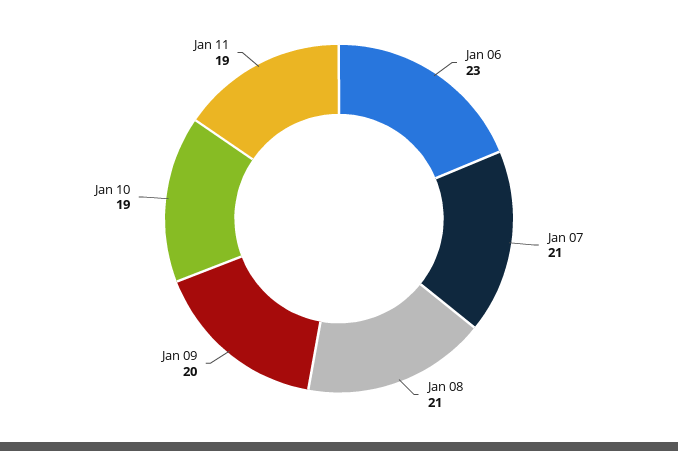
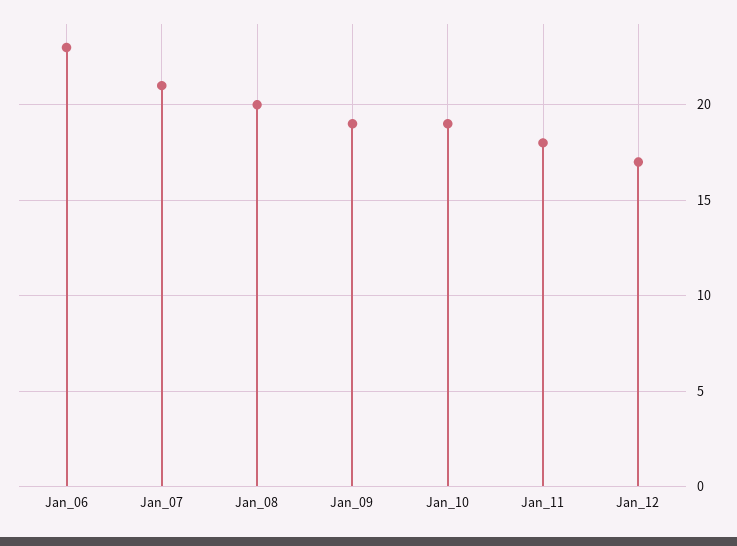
Jan 08: 21 -> 20
Jan 09: 20 -> 19
Jan 11: 19 -> 18
Jan_12: none -> 17

